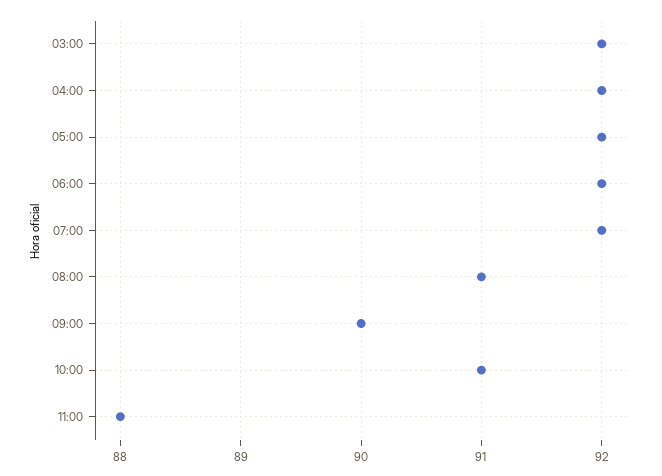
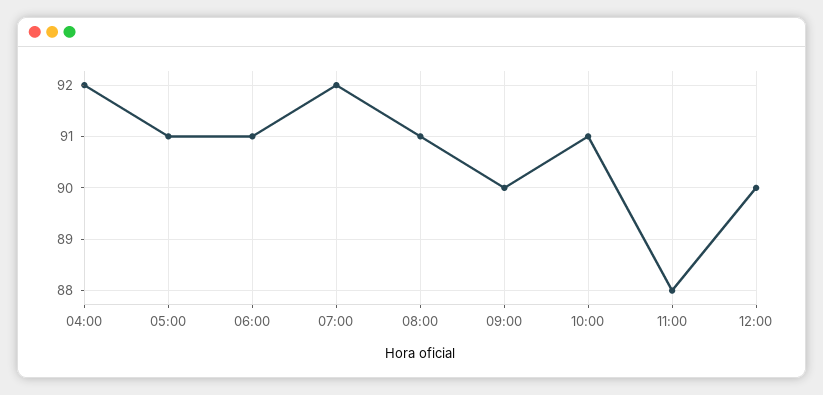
03:00: 92 -> none
05:00: 92 -> 91
06:00: 92 -> 91
12:00: none -> 90

